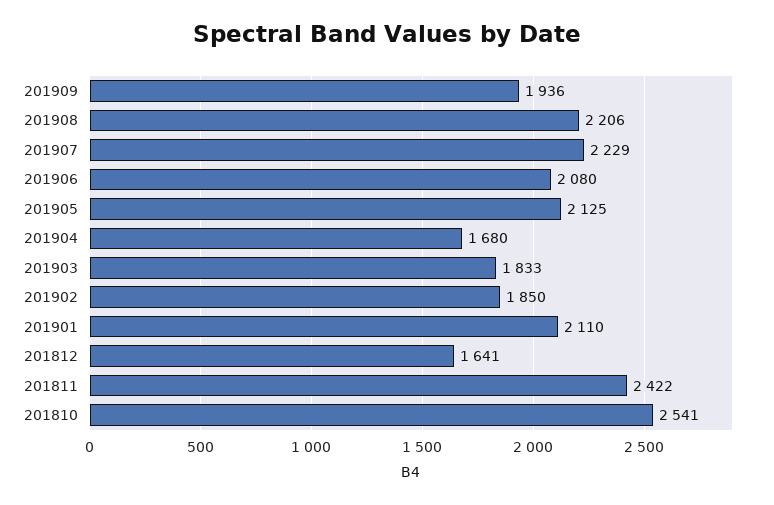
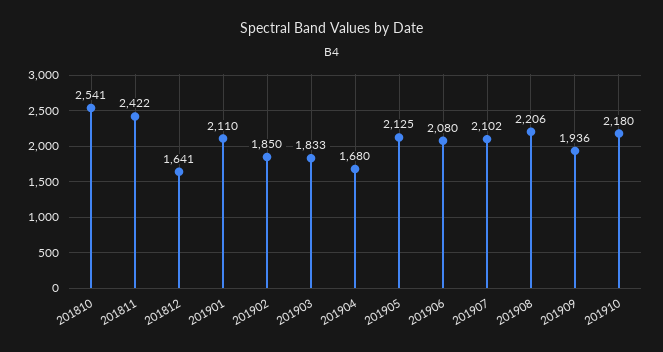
201907: 2229 -> 2102
201910: none -> 2180

